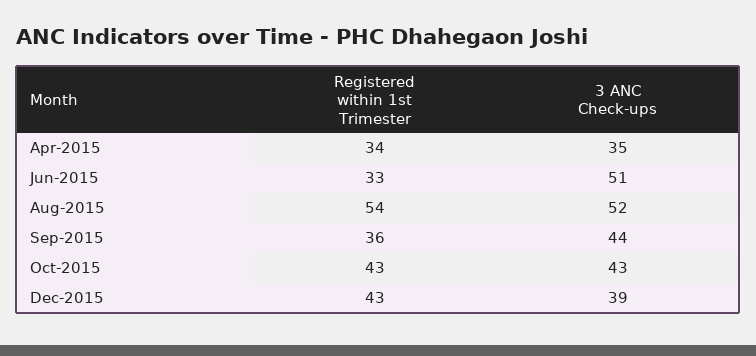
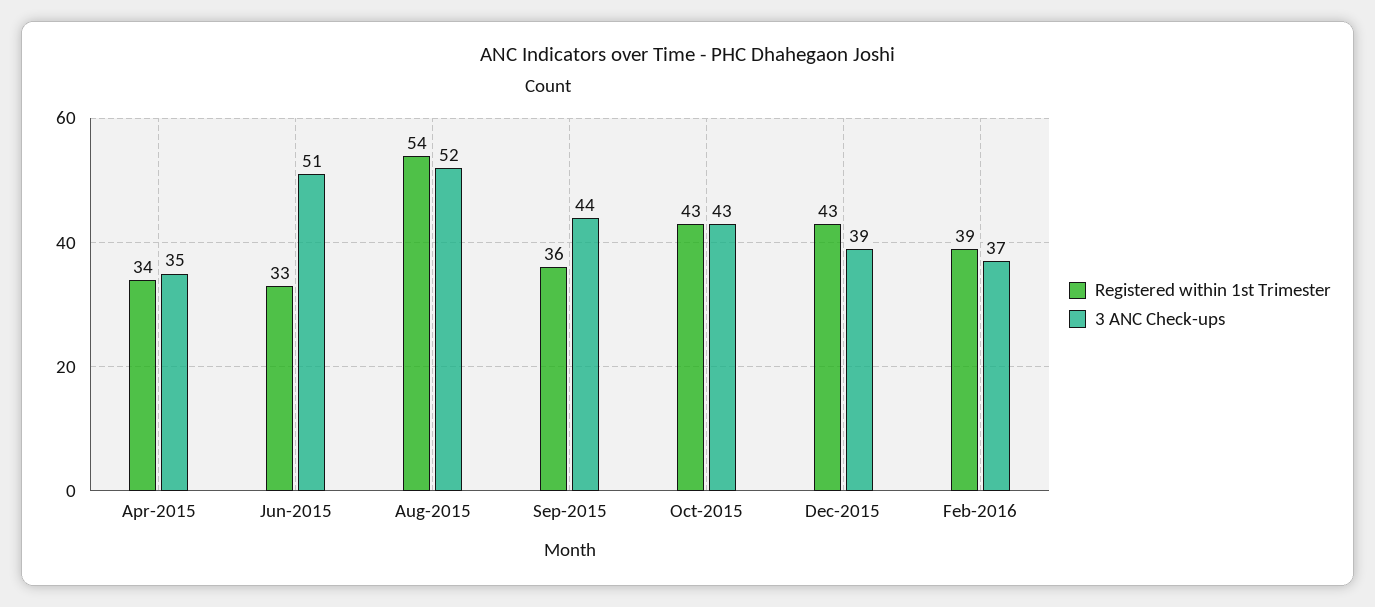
Registered within 1st Trimester, Feb-2016: none -> 39
3 ANC Check-ups, Feb-2016: none -> 37

